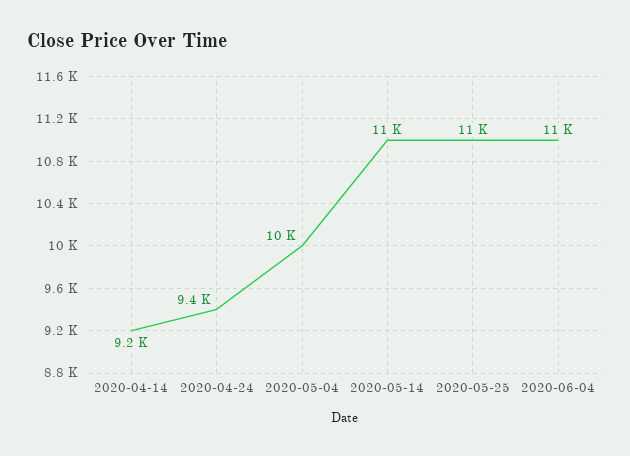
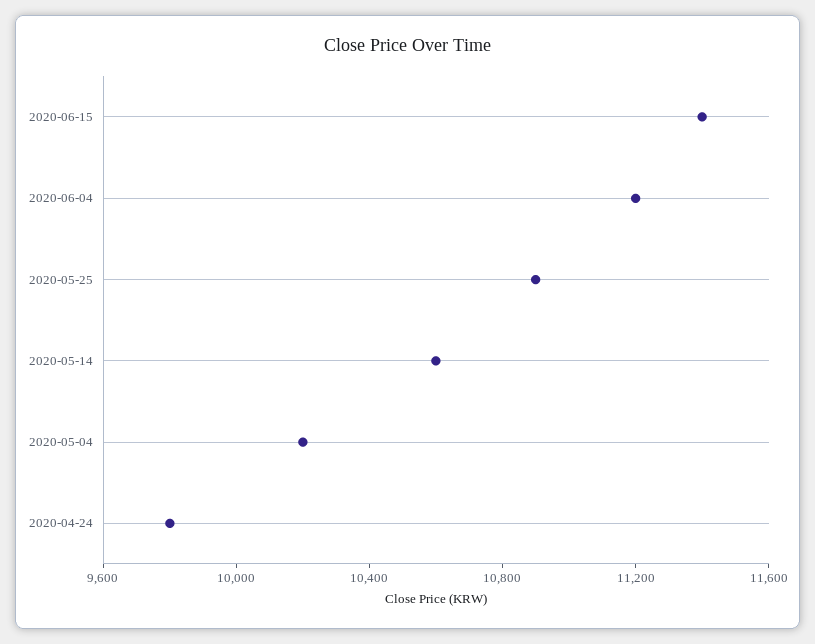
2020-04-14: 9200 -> none
2020-04-24: 9400 -> 9800
2020-06-15: none -> 11400

